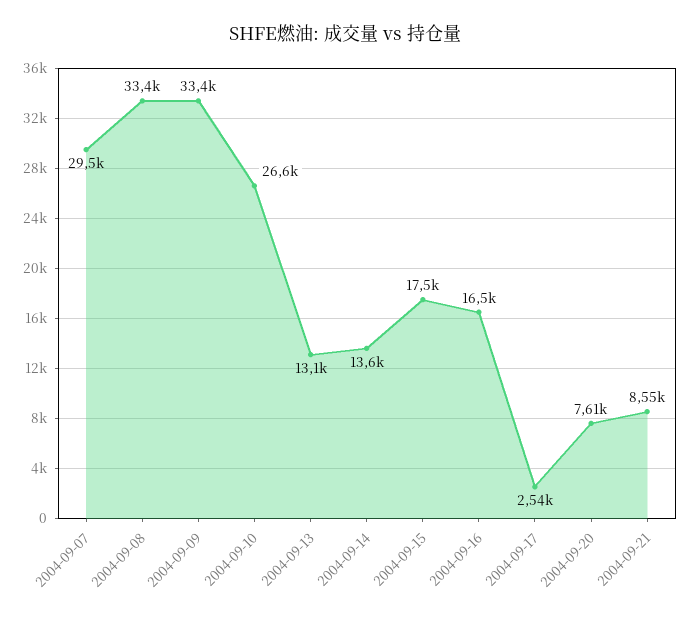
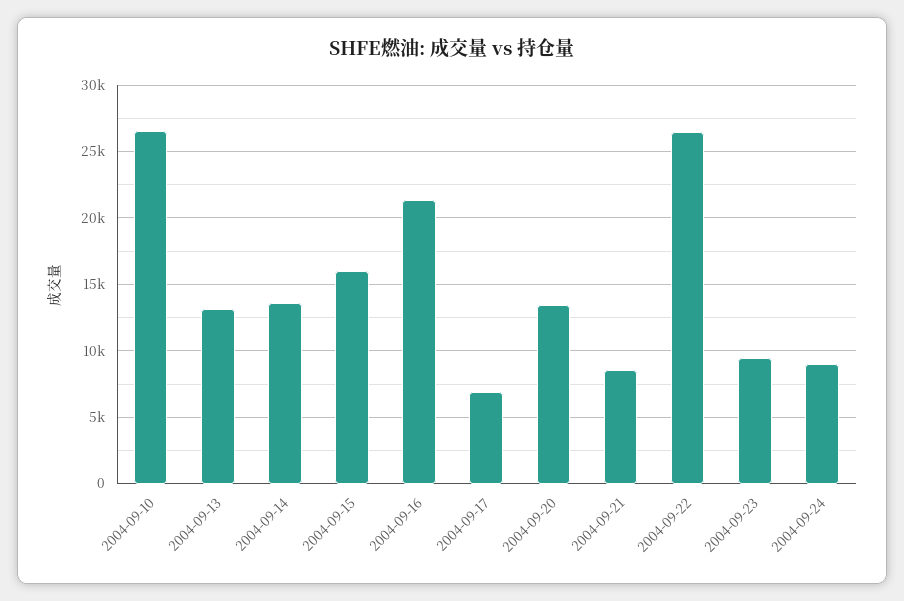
2004-09-07: 29500 -> none
2004-09-08: 33400 -> none
2004-09-09: 33400 -> none
2004-09-15: 17500 -> 16000
2004-09-16: 16500 -> 21500
2004-09-17: 2540 -> 7000
2004-09-20: 7610 -> 13500
2004-09-22: none -> 26500
2004-09-23: none -> 9500
2004-09-24: none -> 9000

